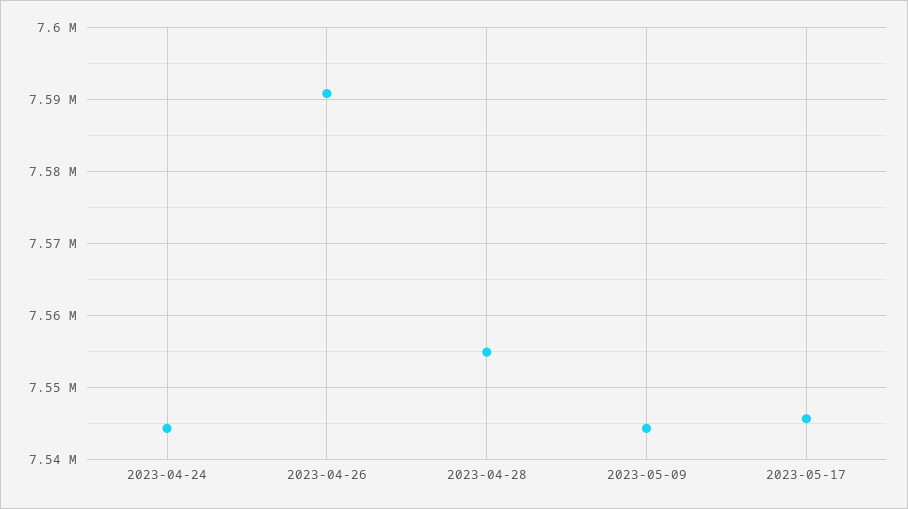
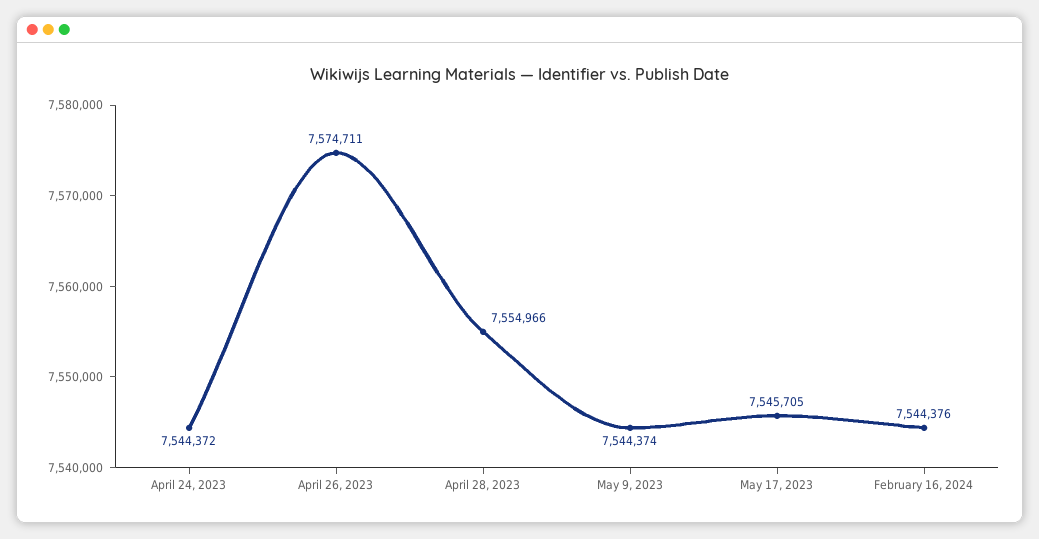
2023-04-26: 7591000 -> 7574711
February 16, 2024: none -> 7544376

